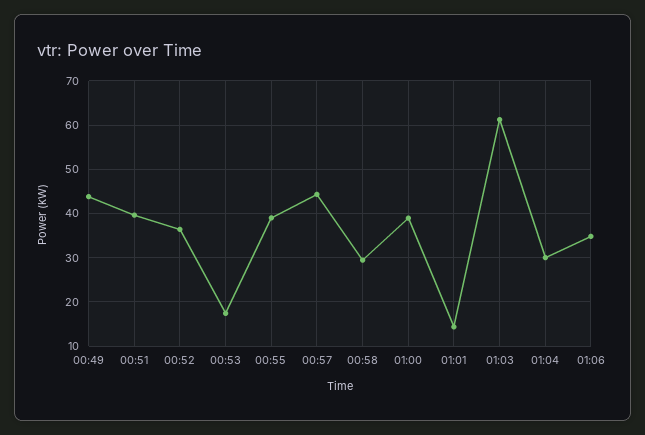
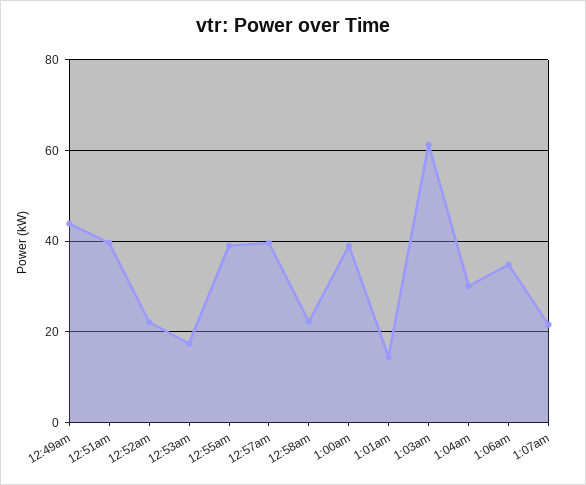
00:52: 36 -> 22
00:57: 44 -> 40
00:58: 30 -> 22
1:07am: none -> 22

